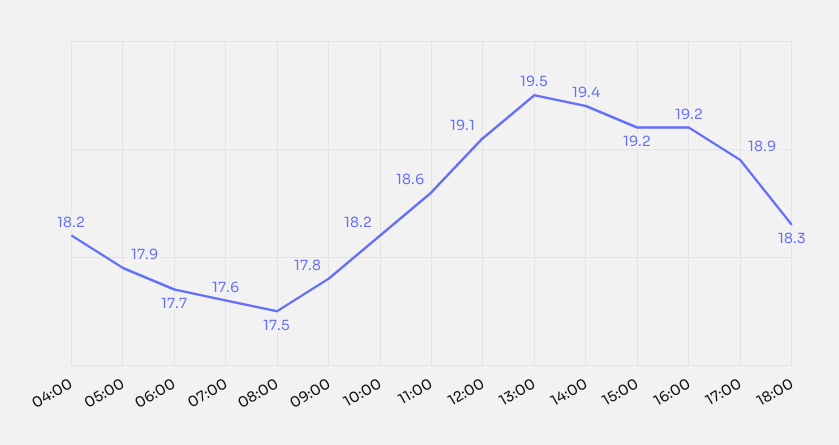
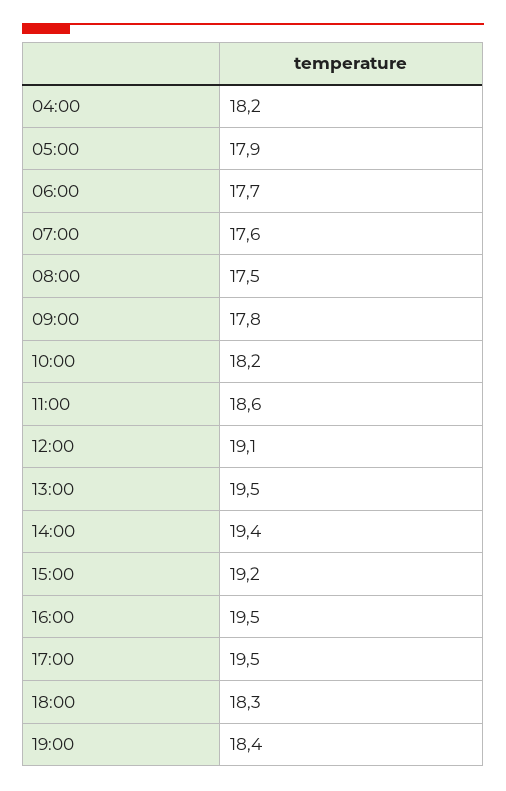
16:00: 19.2 -> 19.5
17:00: 18.9 -> 19.5
19:00: none -> 18.4

